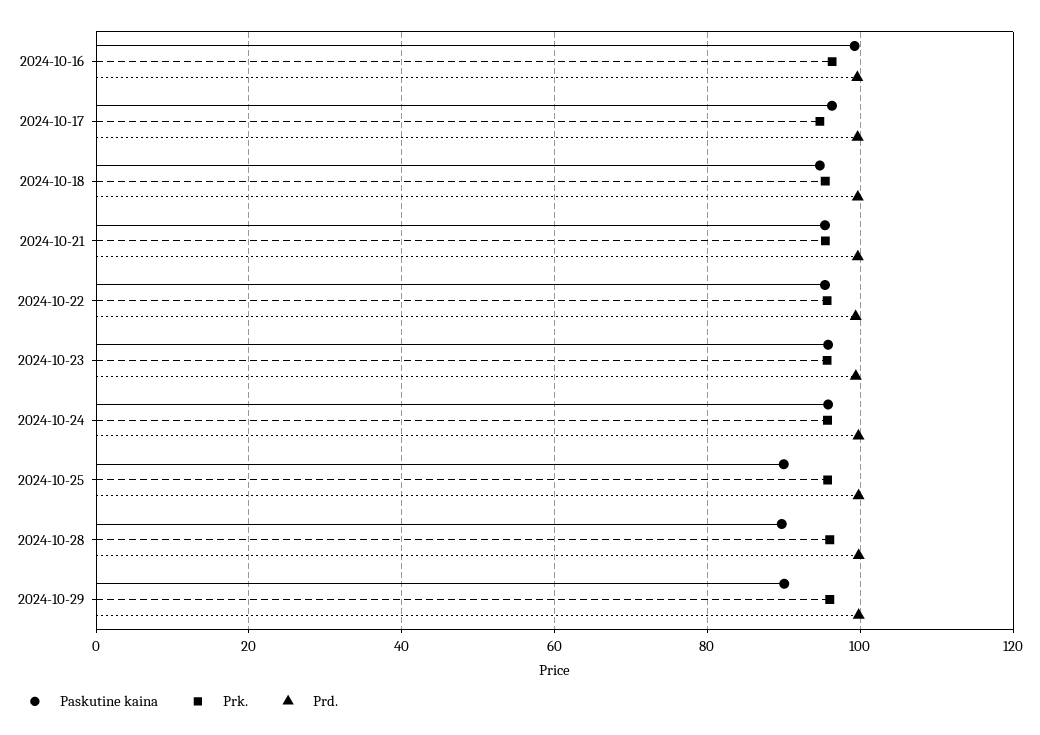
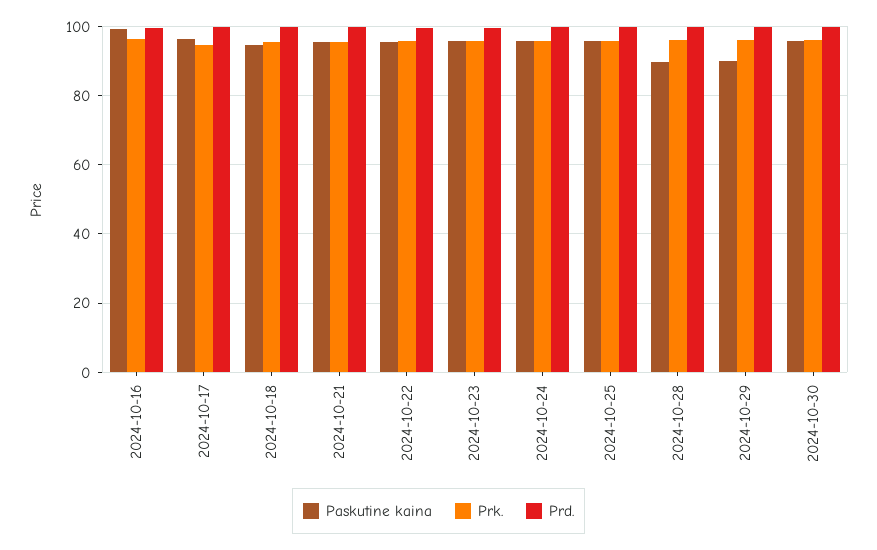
Paskutine kaina, 2024-10-25: 90 -> 96
Paskutine kaina, 2024-10-30: none -> 96
Prk., 2024-10-30: none -> 96
Prd., 2024-10-30: none -> 100

